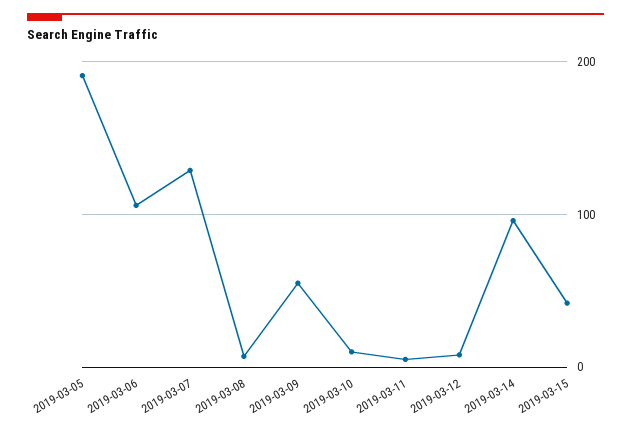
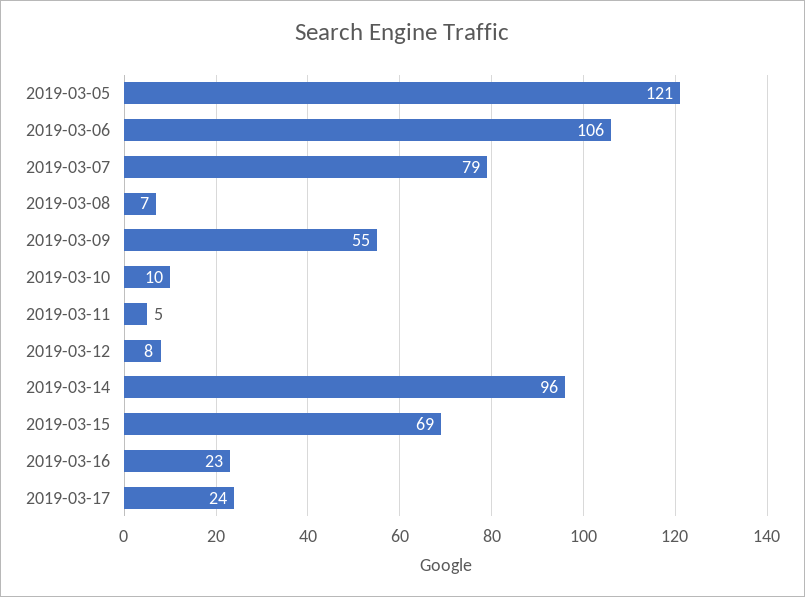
2019-03-05: 190 -> 121
2019-03-07: 130 -> 79
2019-03-15: 40 -> 69
2019-03-16: none -> 23
2019-03-17: none -> 24

